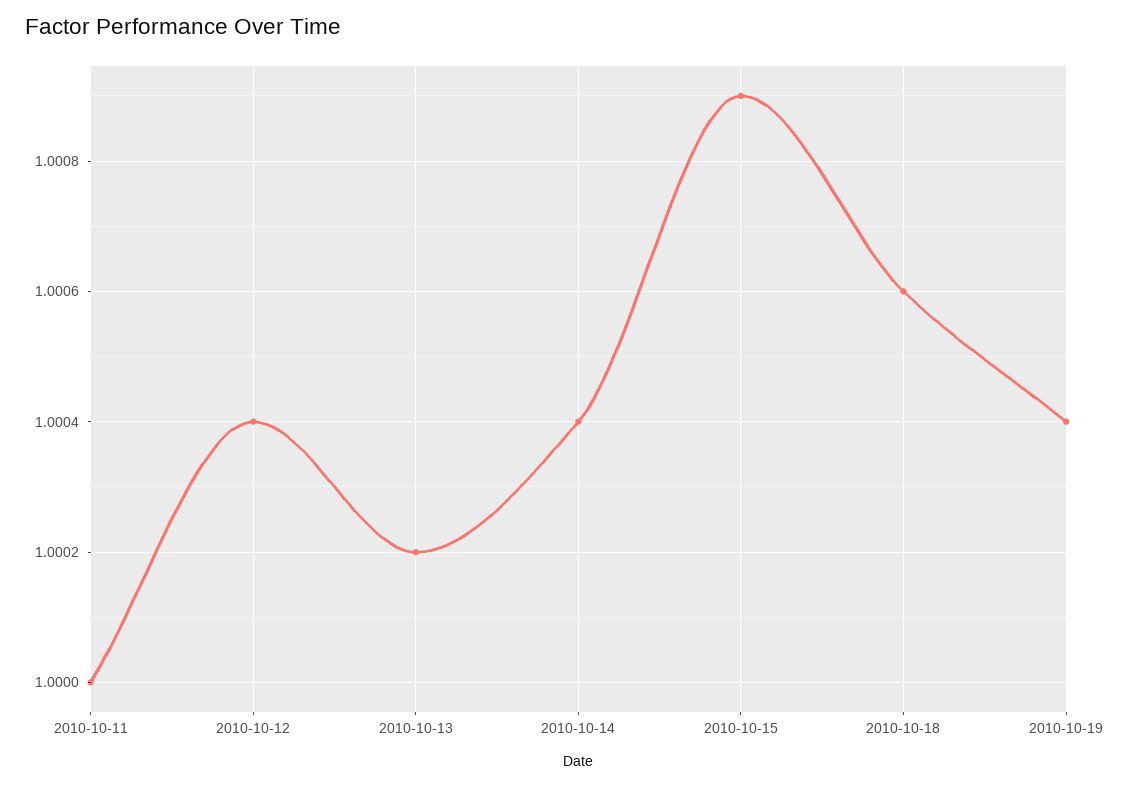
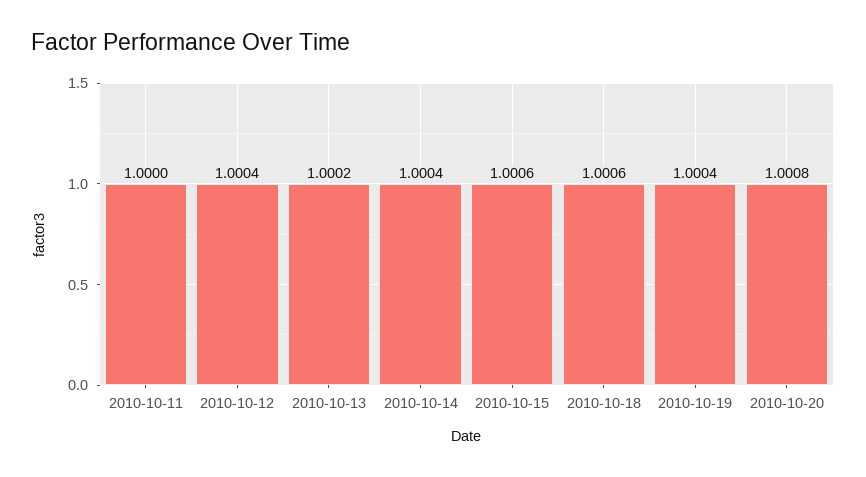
2010-10-15: 1.0009 -> 1.0006
2010-10-20: none -> 1.0008

